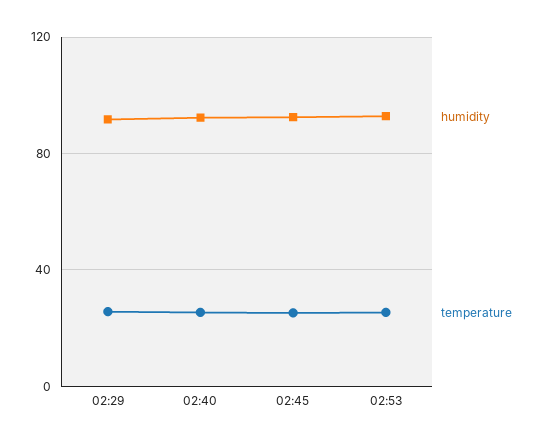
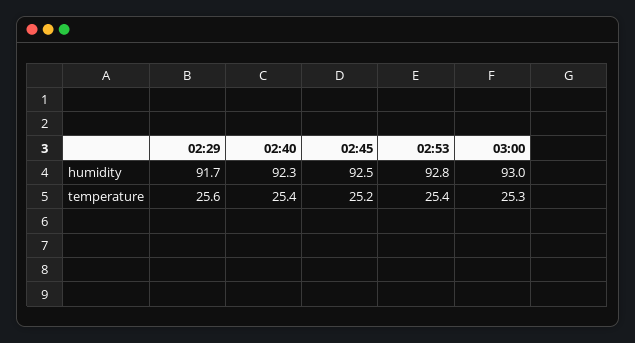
humidity, 03:00: none -> 93
temperature, 03:00: none -> 25.3

